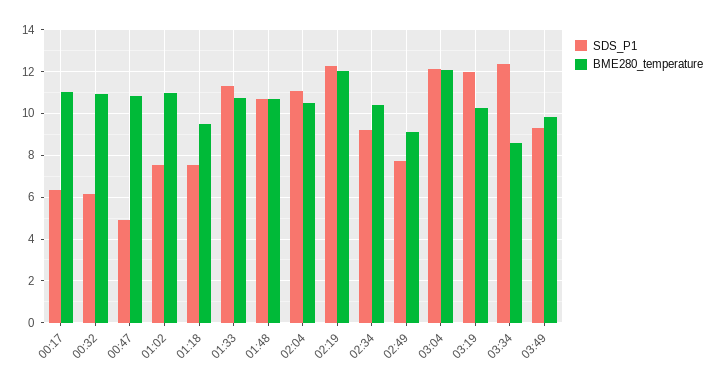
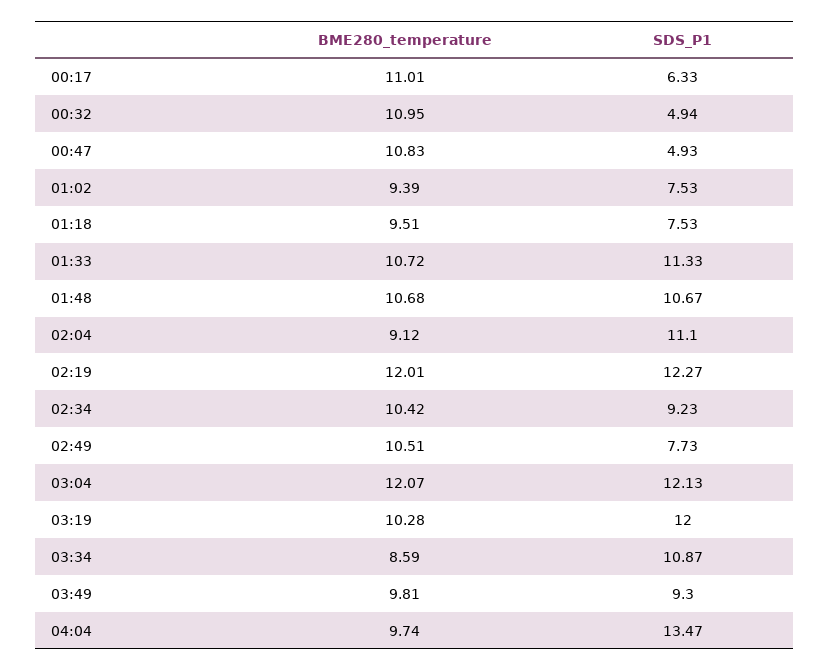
SDS_P1, 00:32: 6 -> 4.94
BME280_temperature, 01:02: 11 -> 9.39
BME280_temperature, 02:04: 10.5 -> 9.12
BME280_temperature, 02:49: 9 -> 10.51
SDS_P1, 03:34: 12.5 -> 10.87
BME280_temperature, 04:04: none -> 9.74
SDS_P1, 04:04: none -> 13.47

